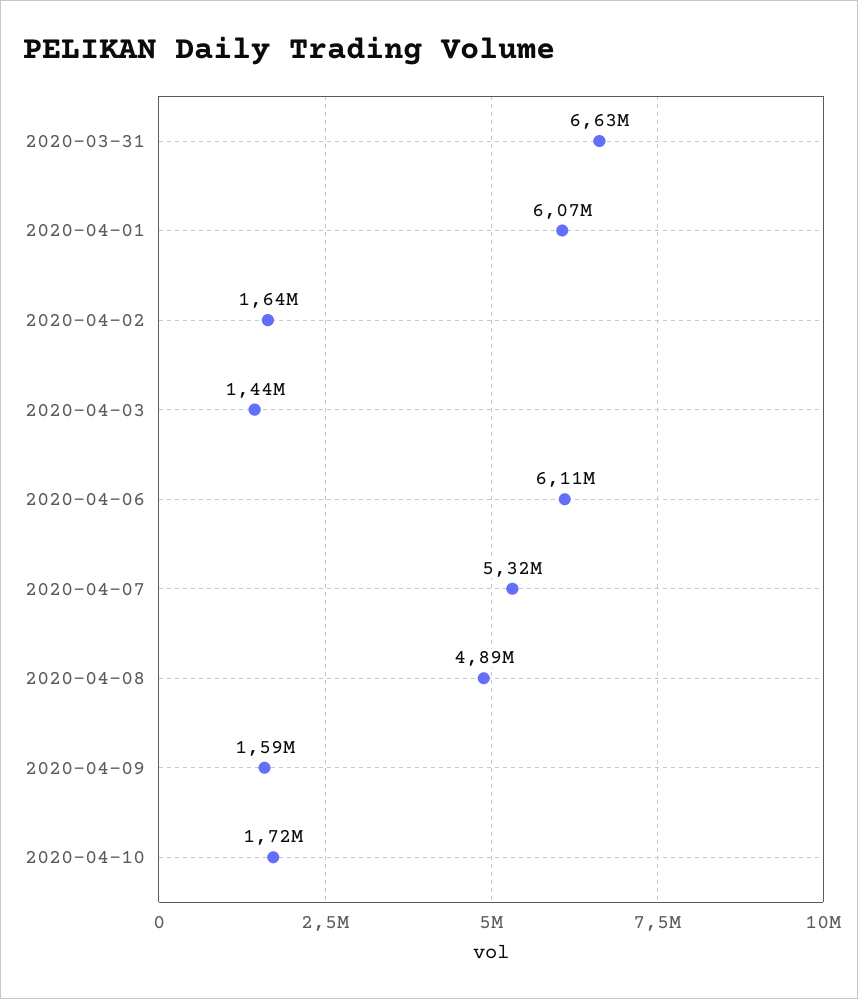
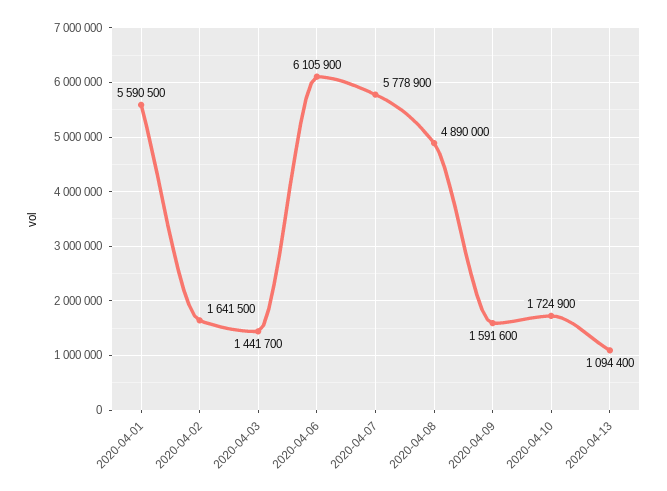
2020-03-31: 6630000 -> none
2020-04-01: 6070000 -> 5590500
2020-04-07: 5320000 -> 5778900
2020-04-13: none -> 1094400

